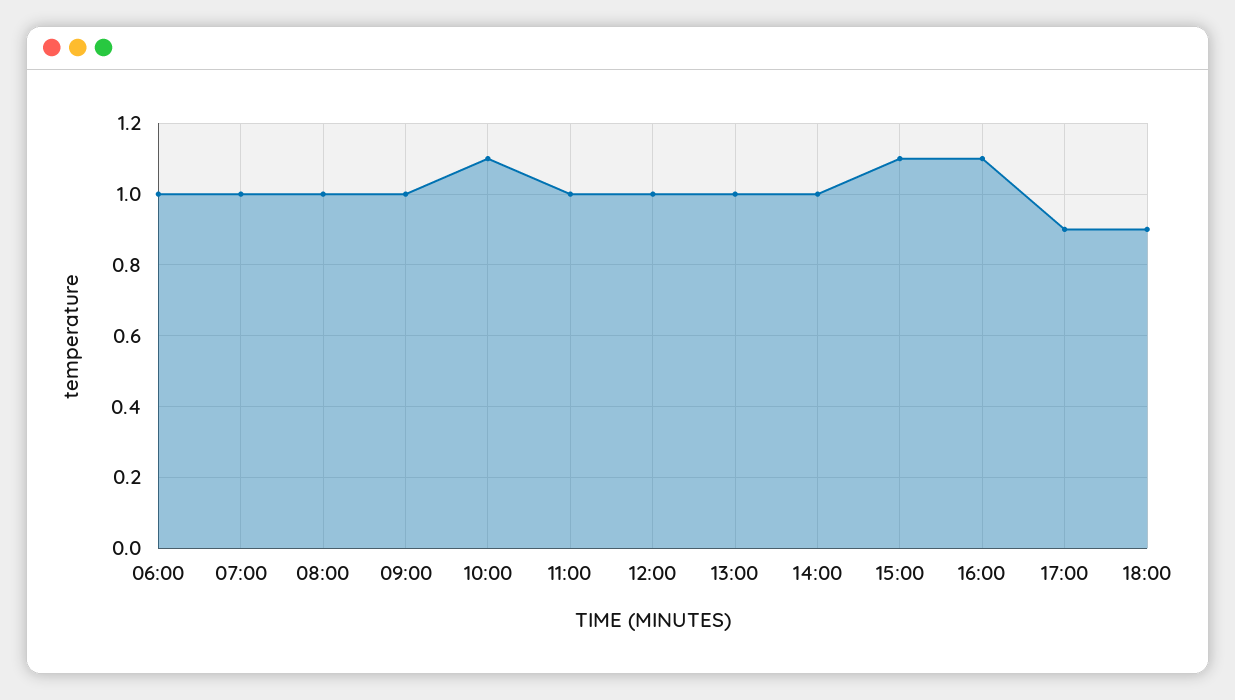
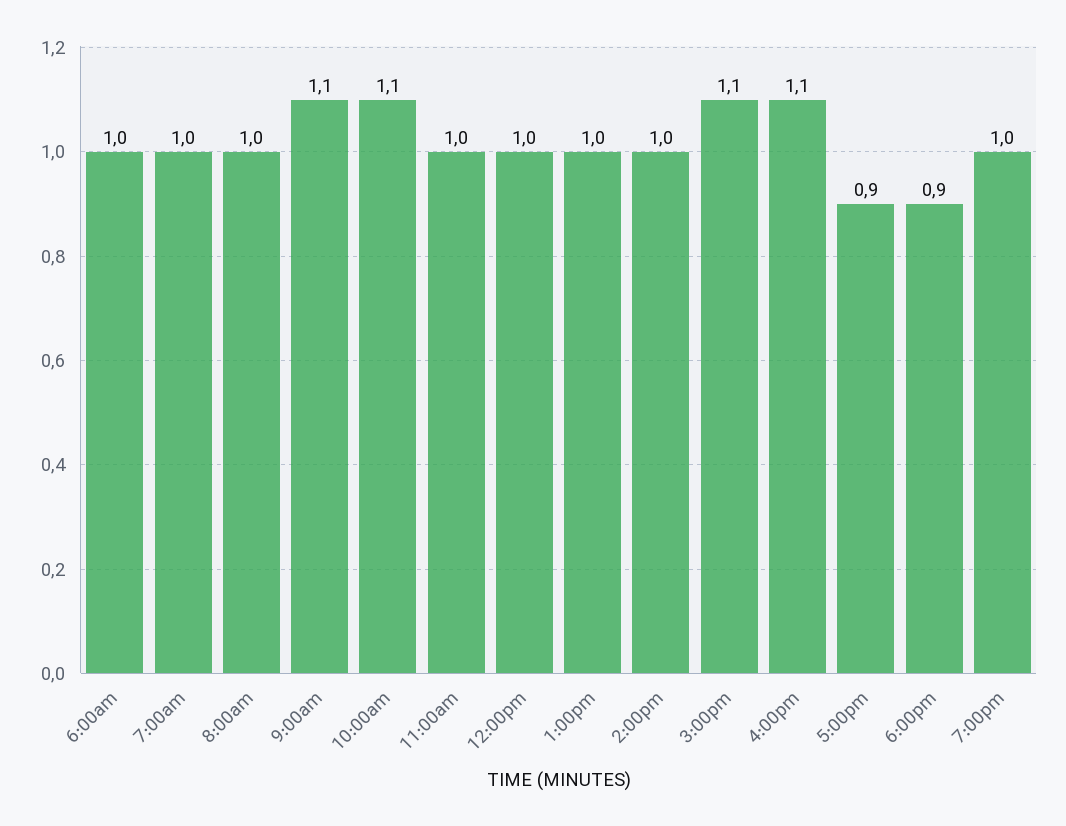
09:00: 1 -> 1.1
7:00pm: none -> 1

